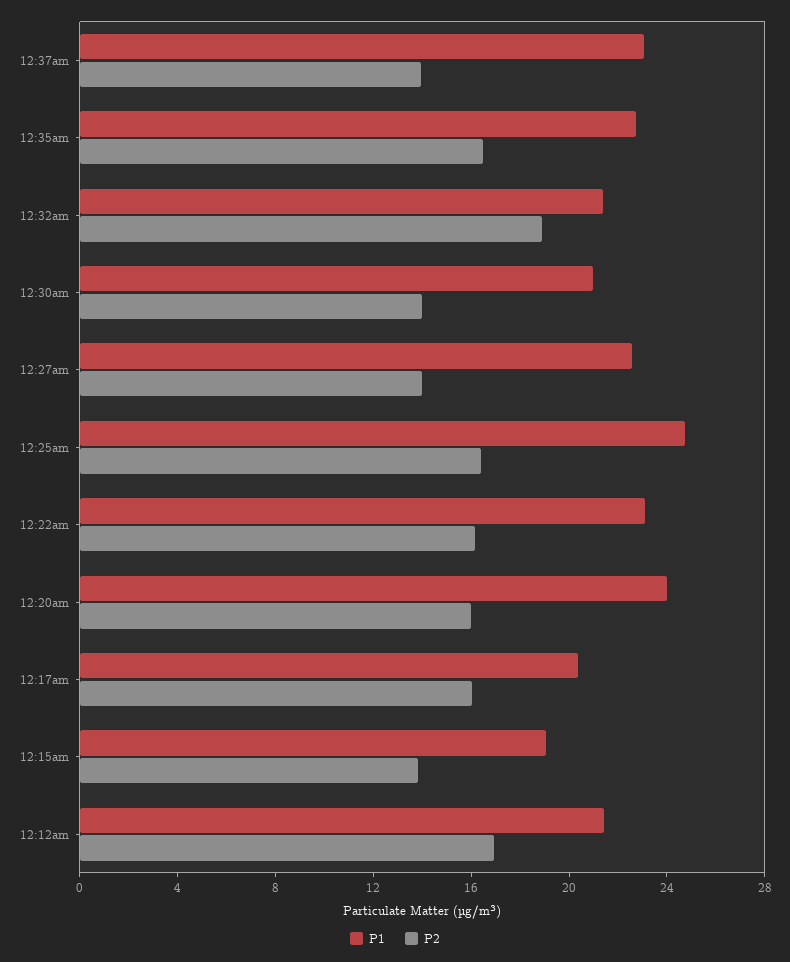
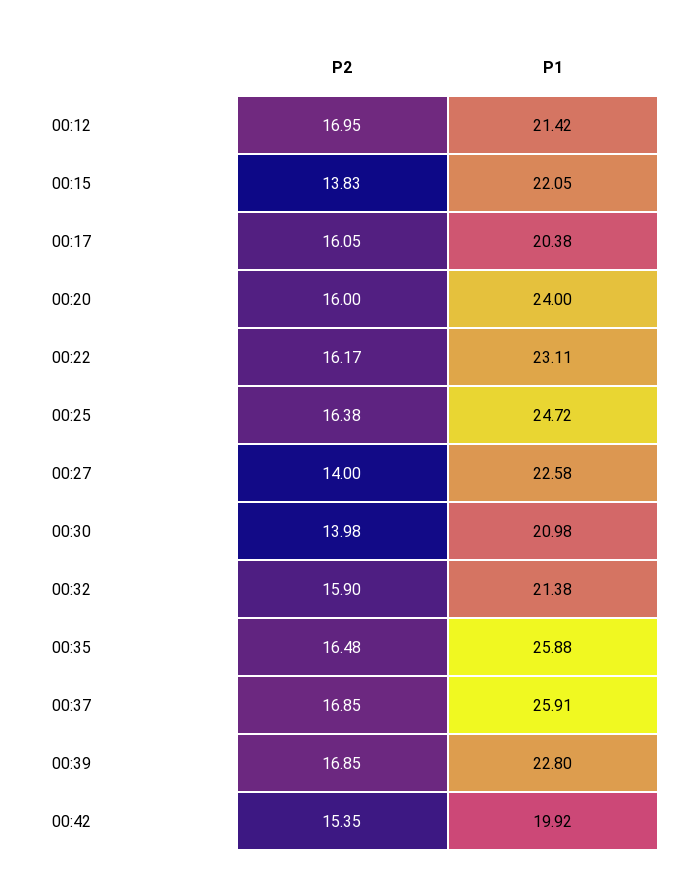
P1, 12:37am: 23 -> 25.91
P2, 12:37am: 14 -> 16.85
P1, 12:35am: 23 -> 25.88
P2, 12:32am: 19 -> 15.9
P1, 12:15am: 19 -> 22.05
P2, 00:39: none -> 16.85
P1, 00:39: none -> 22.8
P2, 00:42: none -> 15.35
P1, 00:42: none -> 19.92

